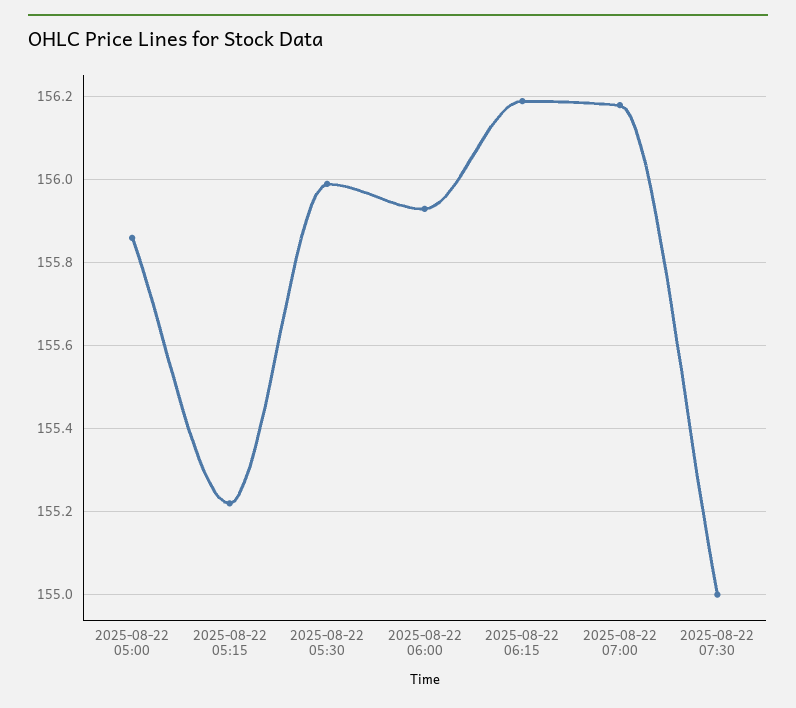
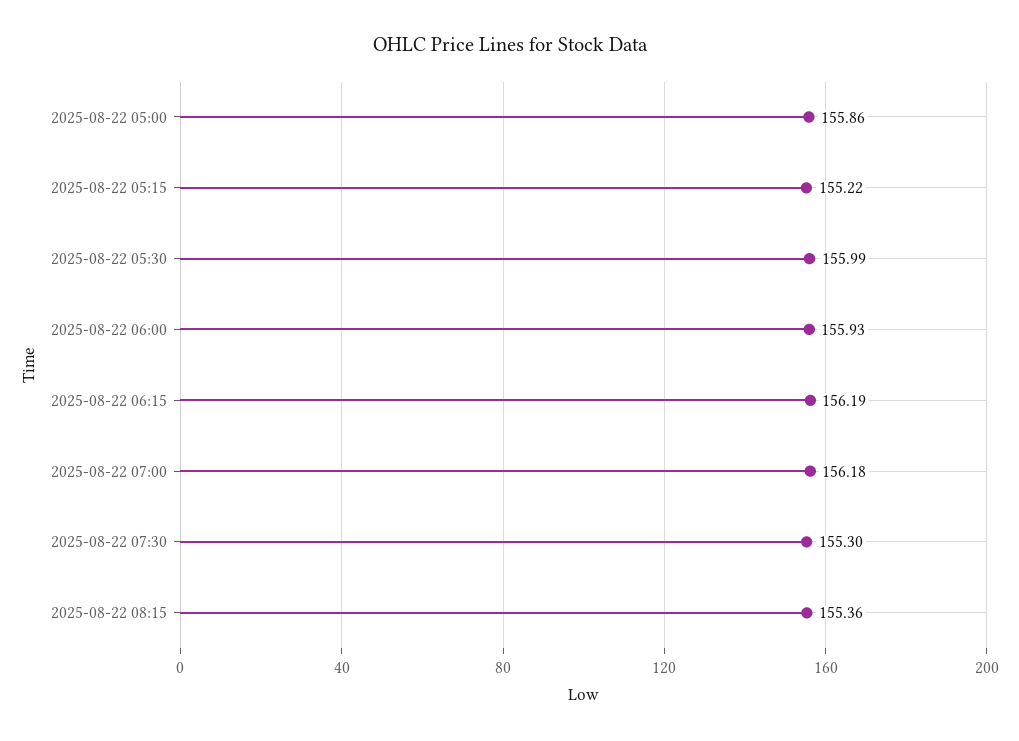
2025-08-22 07:30: 155 -> 155.3
2025-08-22 08:15: none -> 155.36

